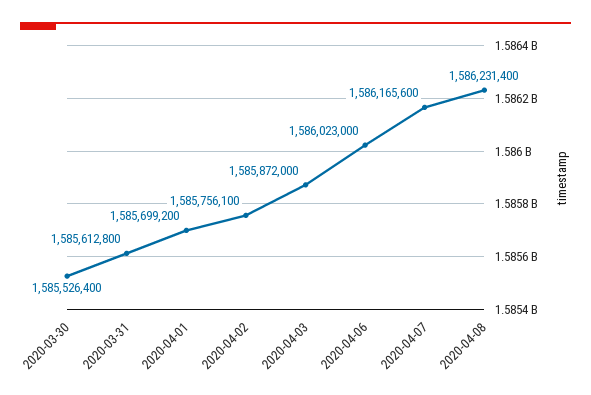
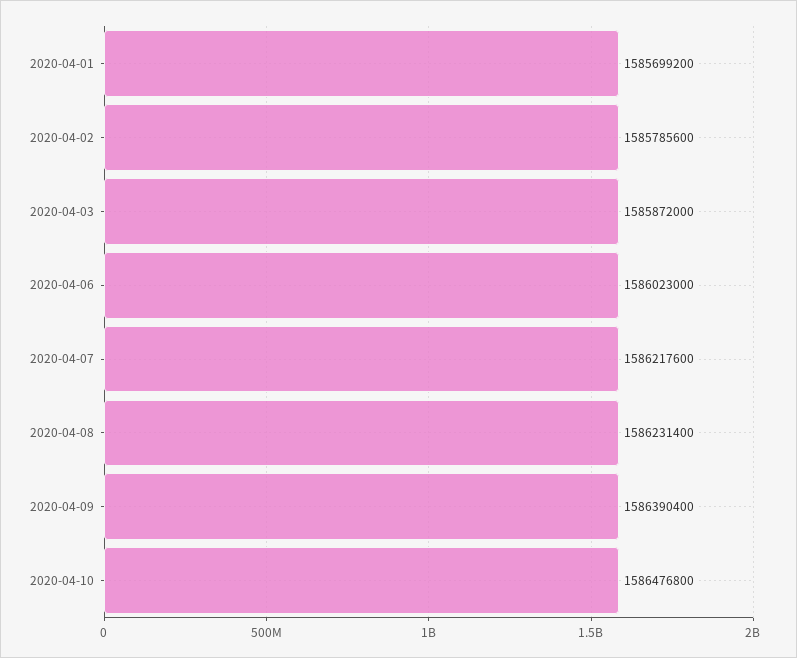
2020-03-30: 1585526400 -> none
2020-03-31: 1585612800 -> none
2020-04-02: 1585756100 -> 1585785600
2020-04-07: 1586165600 -> 1586217600
2020-04-09: none -> 1586390400
2020-04-10: none -> 1586476800

